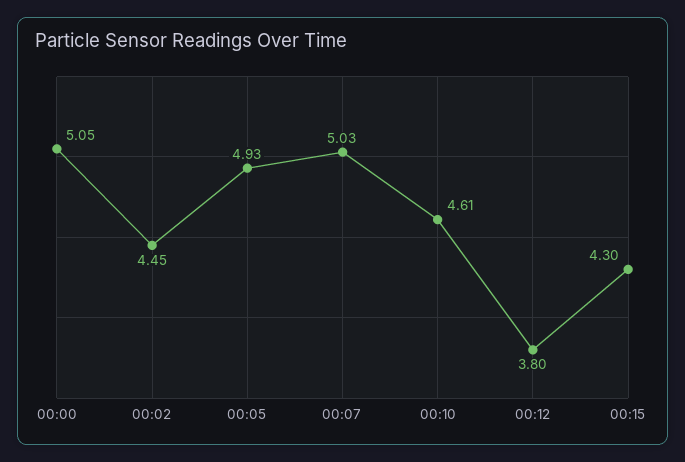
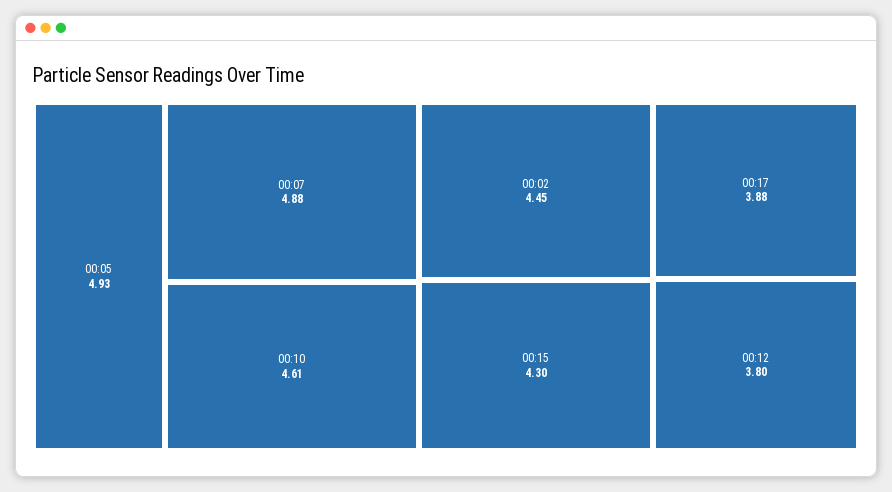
00:00: 5.05 -> none
00:07: 5.03 -> 4.88
00:17: none -> 3.88

